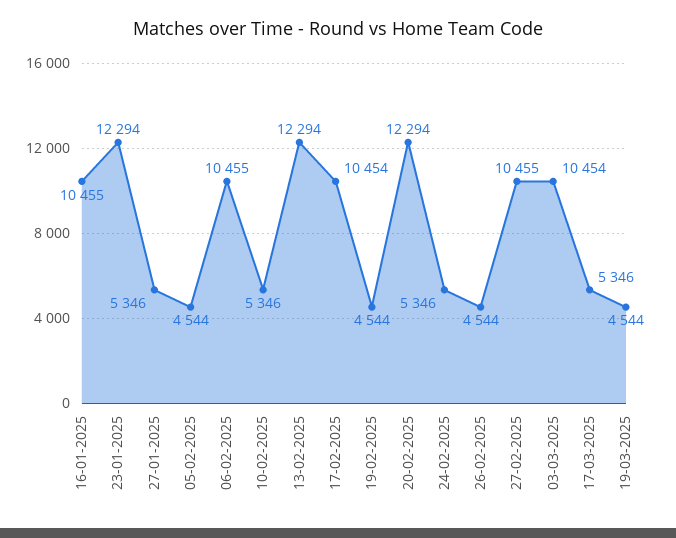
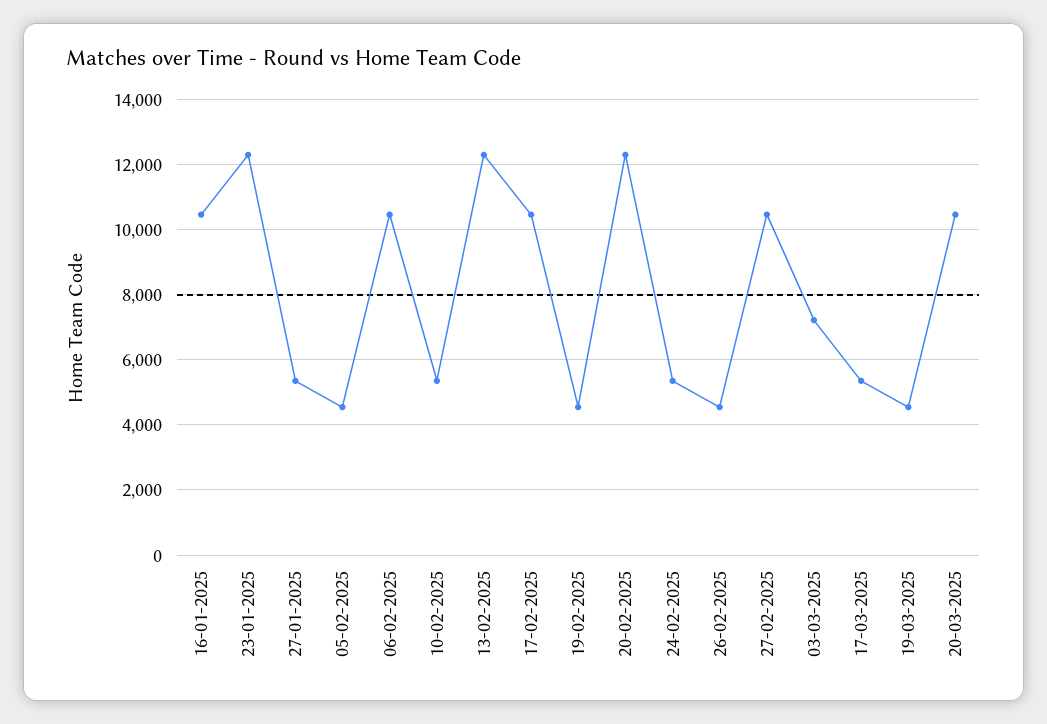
03-03-2025: 10454 -> 7200
20-03-2025: none -> 10400

